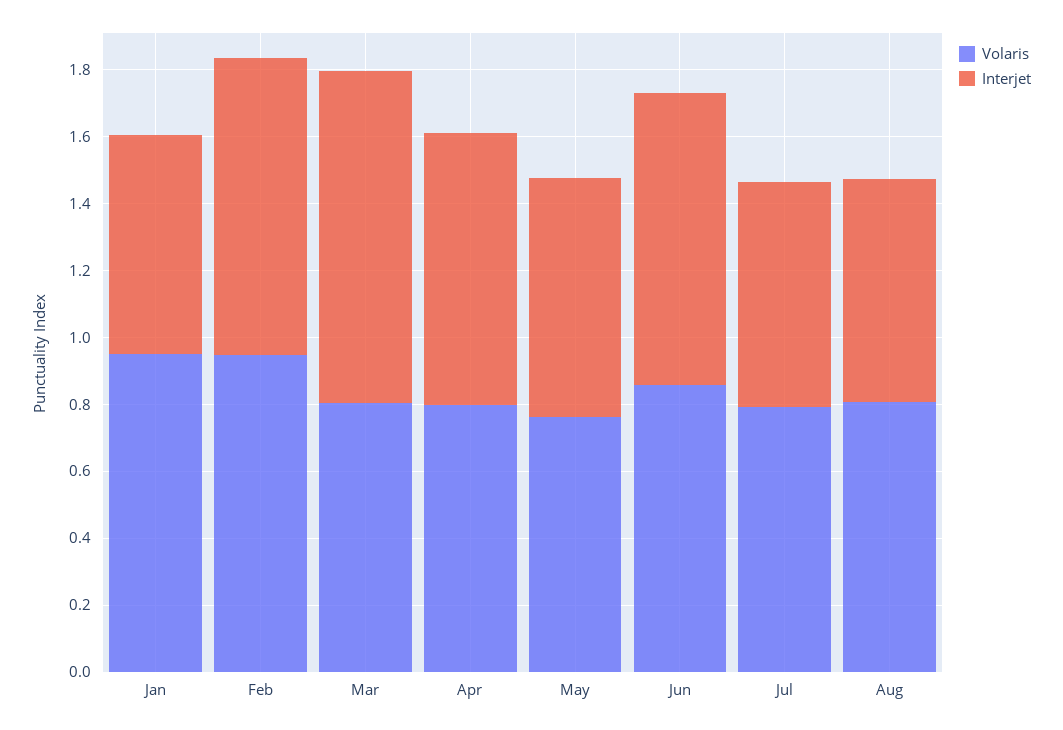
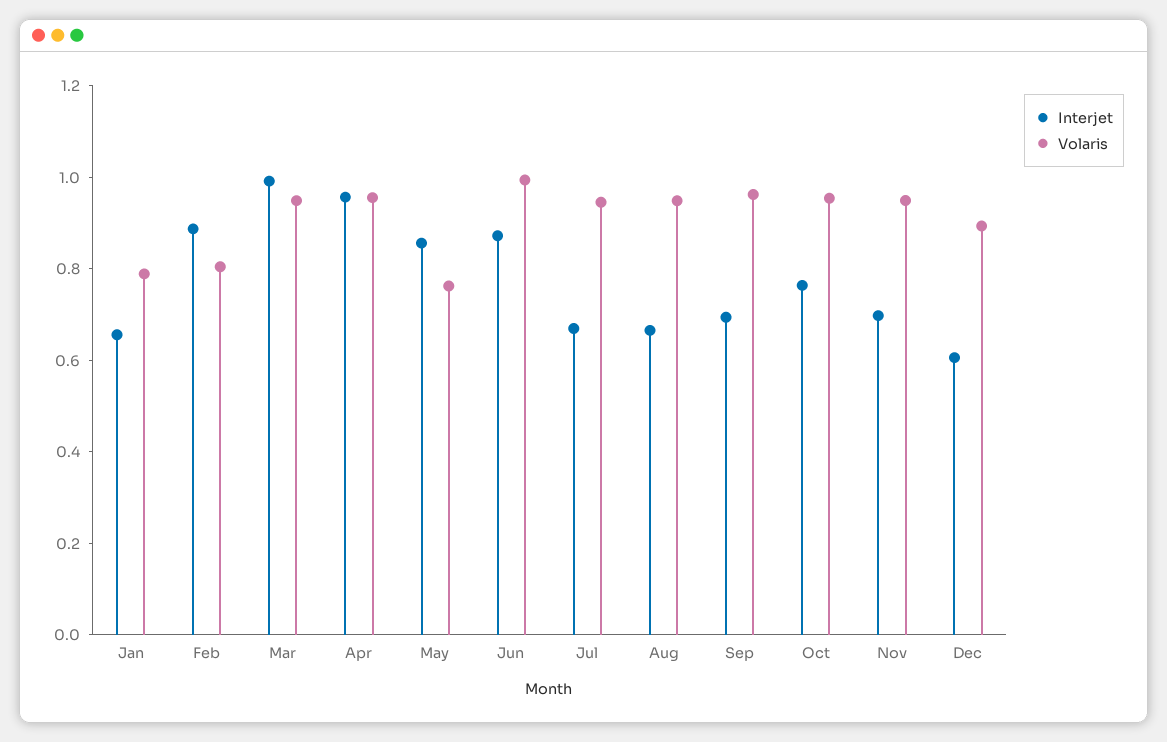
Volaris, Jan: 0.95 -> 0.8
Volaris, Feb: 0.95 -> 0.8
Volaris, Mar: 0.8 -> 0.95
Volaris, Apr: 0.8 -> 0.95
Interjet, Apr: 0.8 -> 0.95
Interjet, May: 0.7 -> 0.85
Volaris, Jun: 0.85 -> 1
Volaris, Jul: 0.8 -> 0.95
Volaris, Aug: 0.8 -> 0.95
Interjet, Sep: none -> 0.7
Volaris, Sep: none -> 0.95
Interjet, Oct: none -> 0.75
Volaris, Oct: none -> 0.95
Interjet, Nov: none -> 0.7
Volaris, Nov: none -> 0.95
Interjet, Dec: none -> 0.6
Volaris, Dec: none -> 0.9

